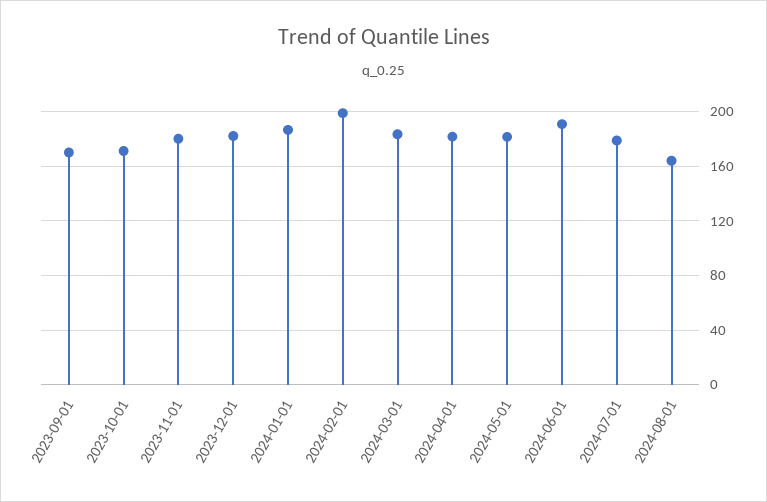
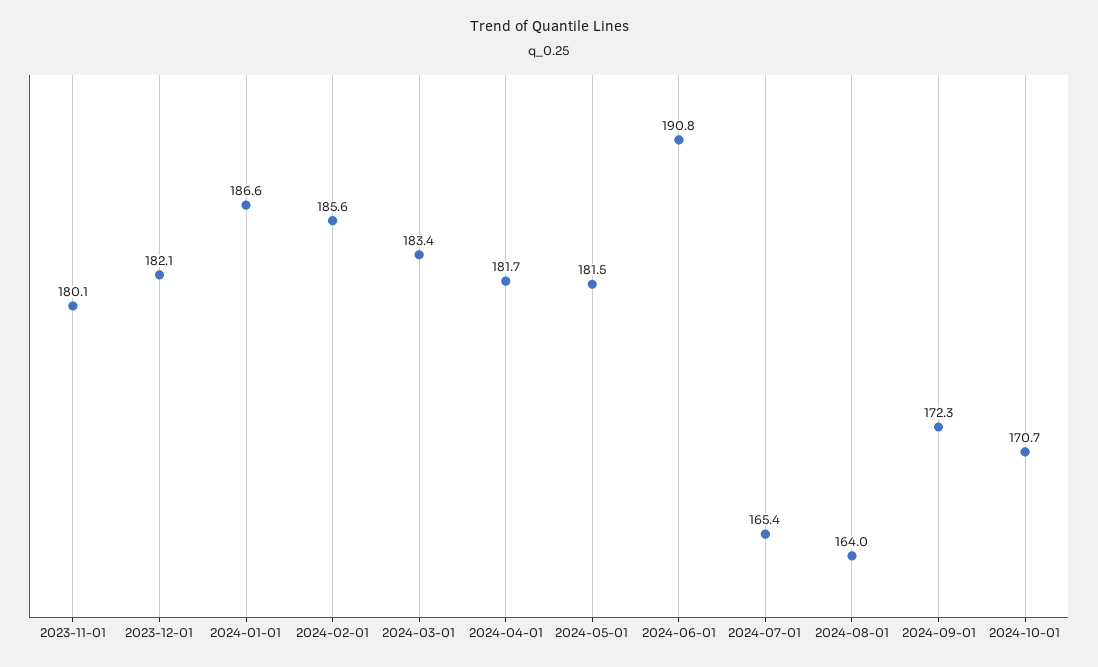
2023-09-01: 170 -> none
2023-10-01: 170 -> none
2024-02-01: 200 -> 185.6
2024-07-01: 180 -> 165.4
2024-09-01: none -> 172.3
2024-10-01: none -> 170.7

